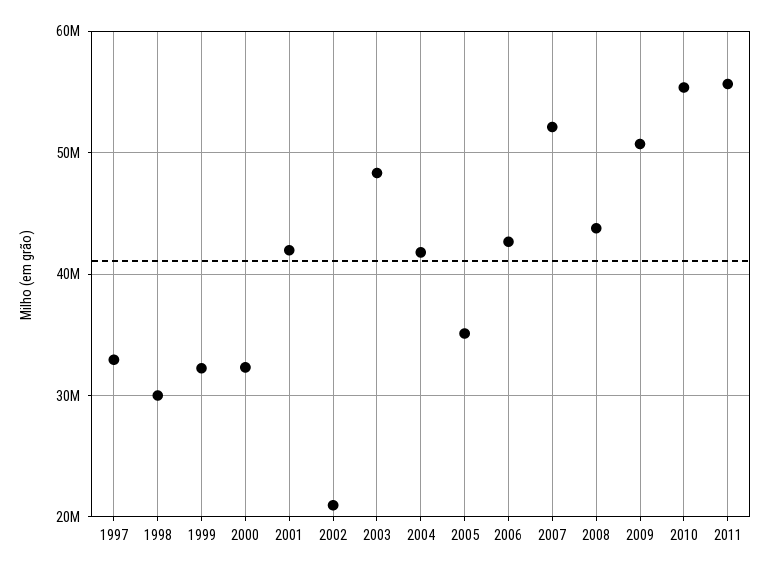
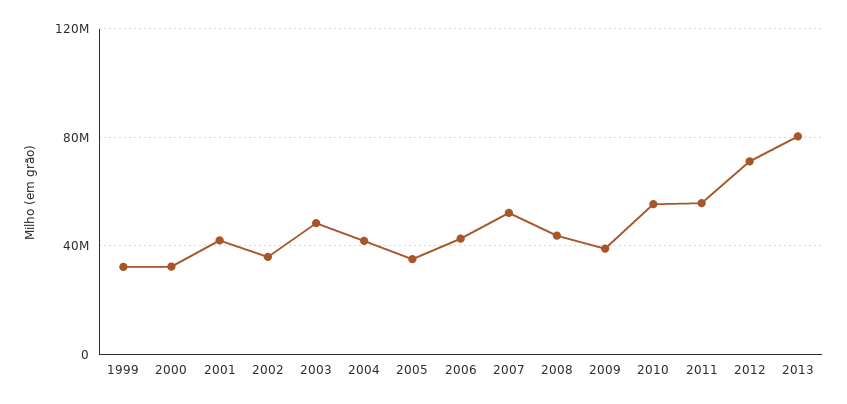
1997: 33000000 -> none
1998: 30000000 -> none
2002: 21000000 -> 35000000
2009: 51000000 -> 40000000
2012: none -> 70000000
2013: none -> 80000000

